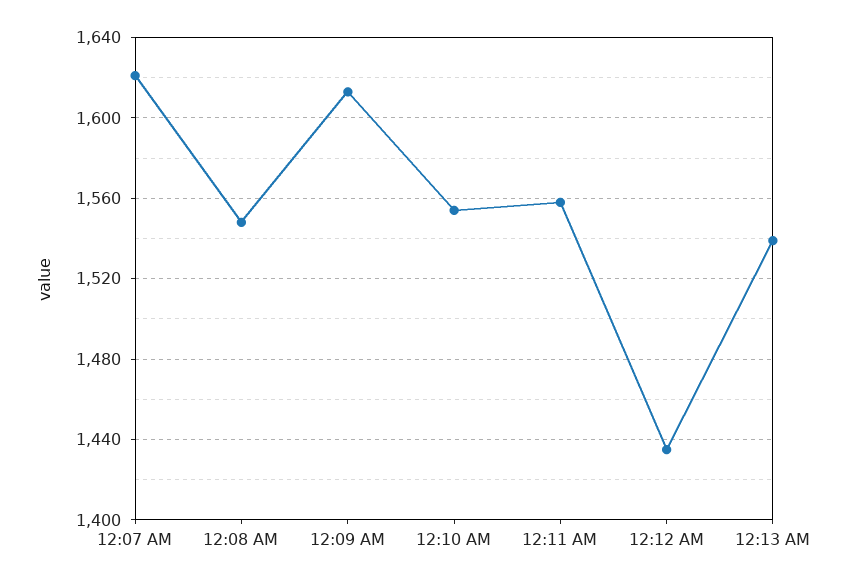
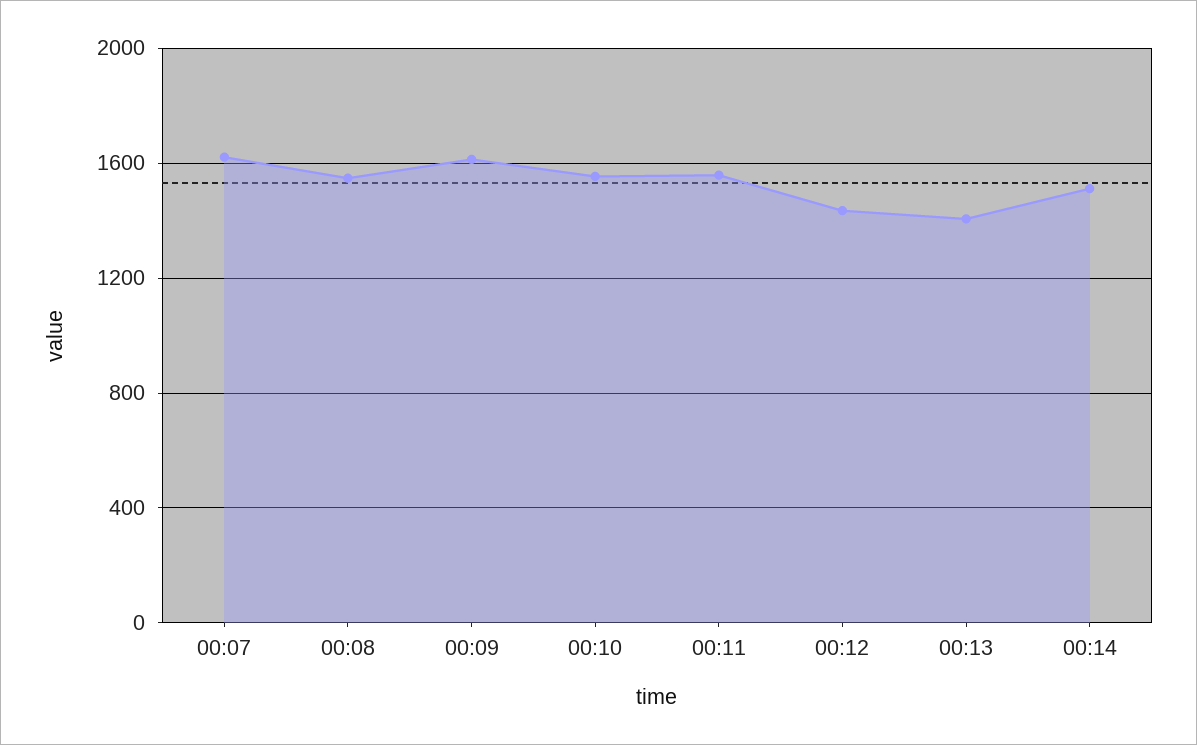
12:13 AM: 1540 -> 1400
00:14: none -> 1500

